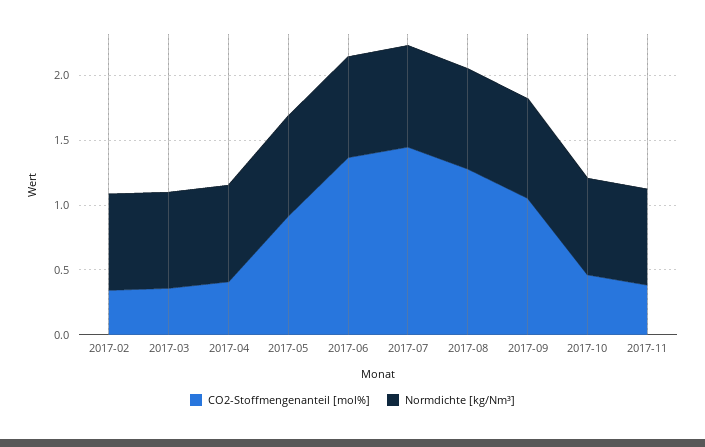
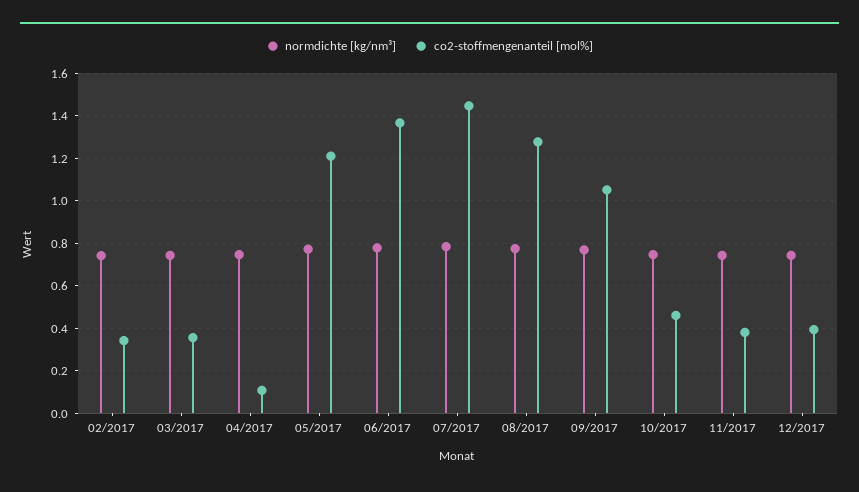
CO2-Stoffmengenanteil [mol%], 2017-04: 0.4 -> 0.1
CO2-Stoffmengenanteil [mol%], 2017-05: 0.9 -> 1.2
Normdichte [kg/Nm³], 12/2017: none -> 0.75
CO2-Stoffmengenanteil [mol%], 12/2017: none -> 0.4

